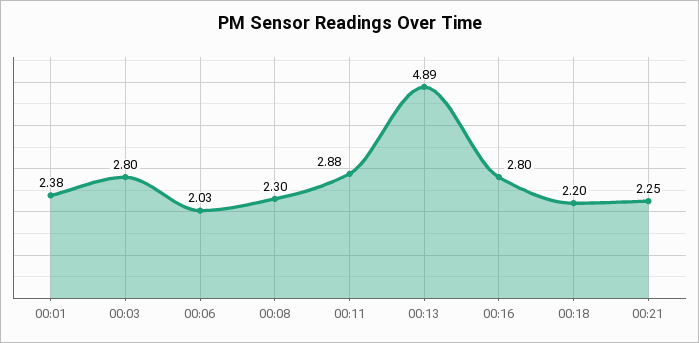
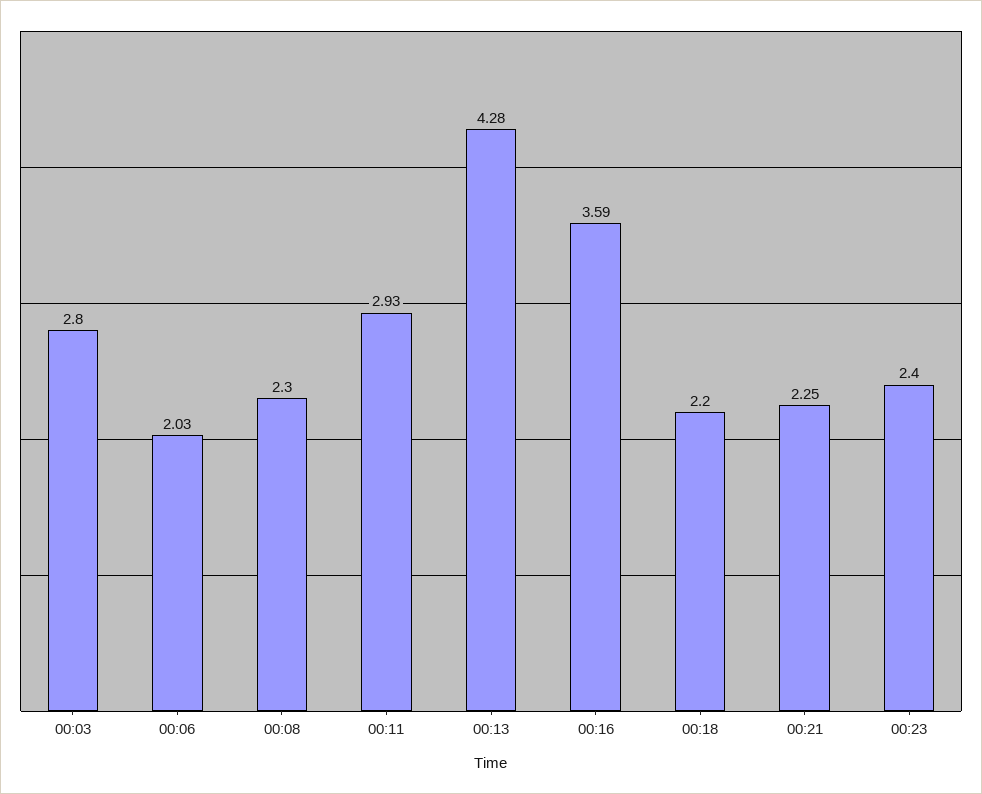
00:01: 2.38 -> none
00:11: 2.88 -> 2.93
00:13: 4.89 -> 4.28
00:16: 2.8 -> 3.59
00:23: none -> 2.4

